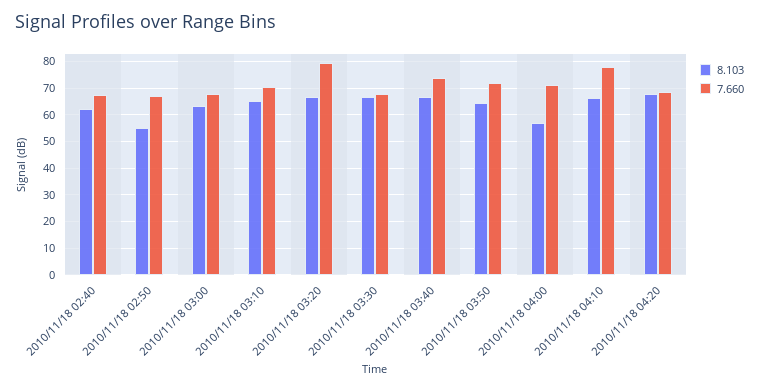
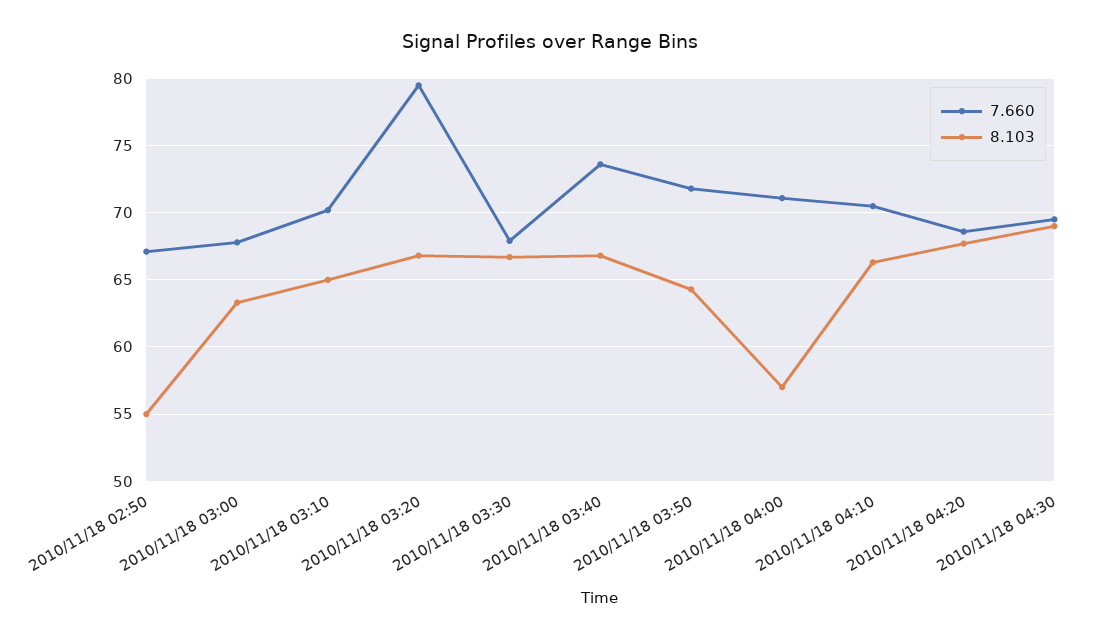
8.103, 2010/11/18 02:40: 62.5 -> none
7.660, 2010/11/18 02:40: 67.5 -> none
7.660, 2010/11/18 04:10: 77.5 -> 70.5
7.660, 2010/11/18 04:30: none -> 69.5
8.103, 2010/11/18 04:30: none -> 69

